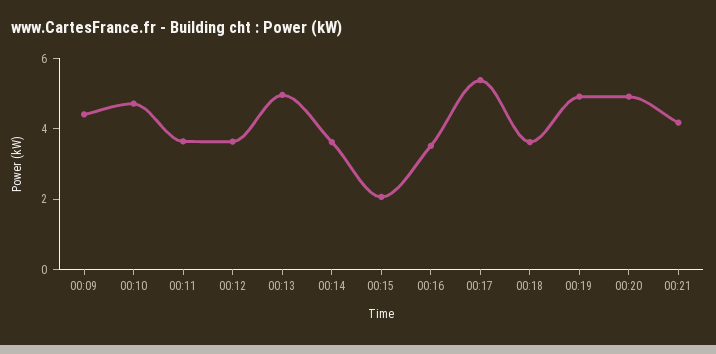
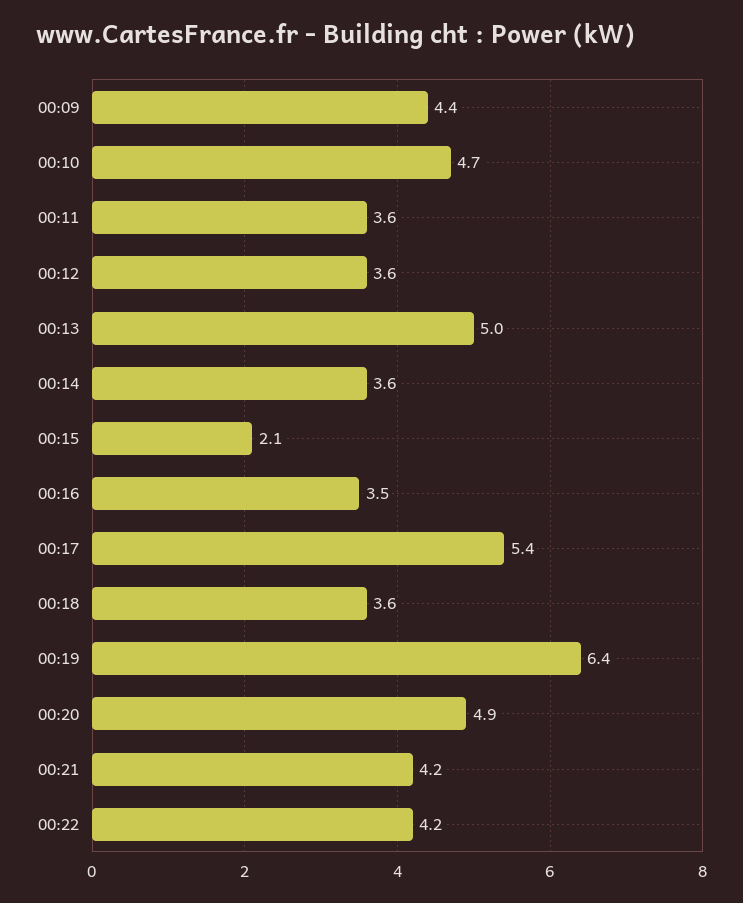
00:19: 5 -> 6.4
00:22: none -> 4.2

